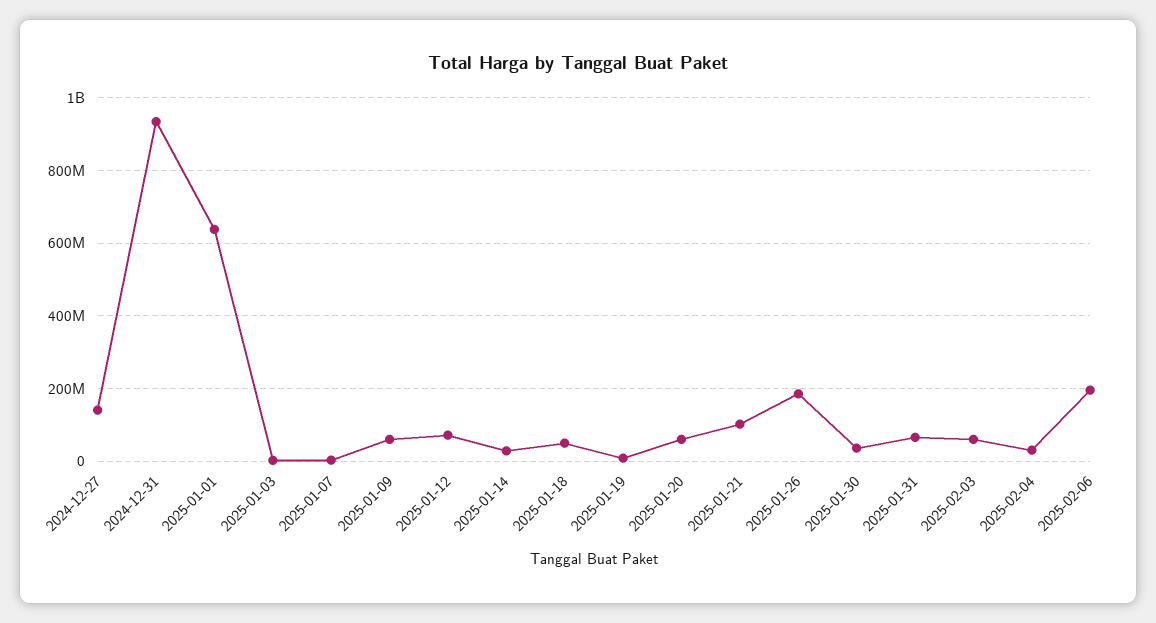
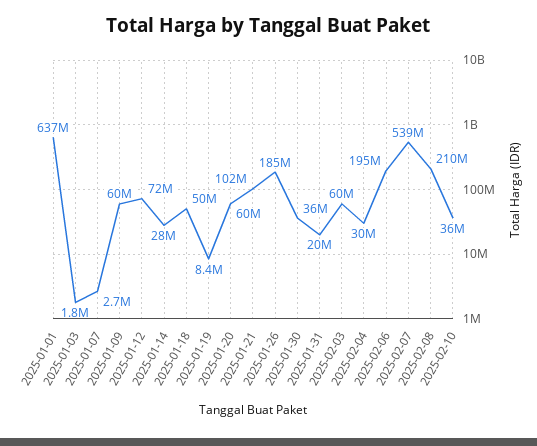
2024-12-27: 140000000 -> none
2024-12-31: 940000000 -> none
2025-01-31: 60000000 -> 20000000
2025-02-07: none -> 539000000
2025-02-08: none -> 210000000
2025-02-10: none -> 36000000

